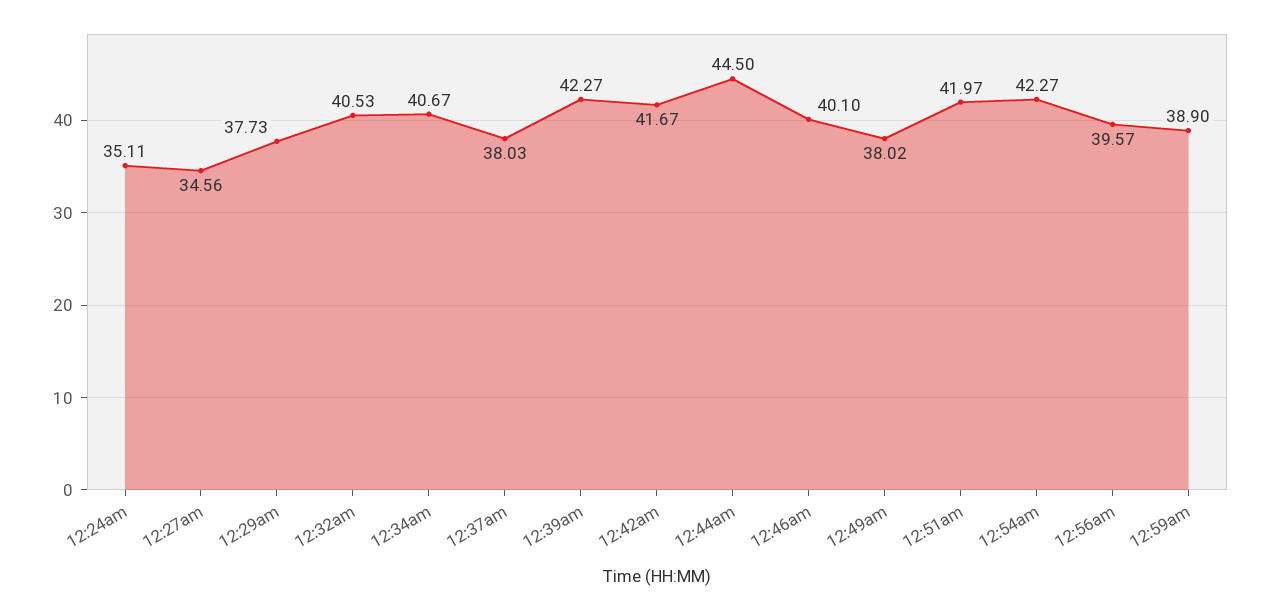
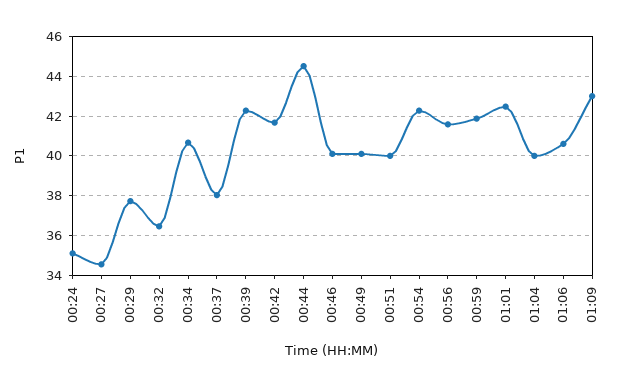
12:32am: 40.53 -> 36.5
12:49am: 38.02 -> 40
12:51am: 41.97 -> 40
12:56am: 39.57 -> 41.5
12:59am: 38.9 -> 42
01:01: none -> 42.5
01:04: none -> 40
01:06: none -> 40.5
01:09: none -> 43

